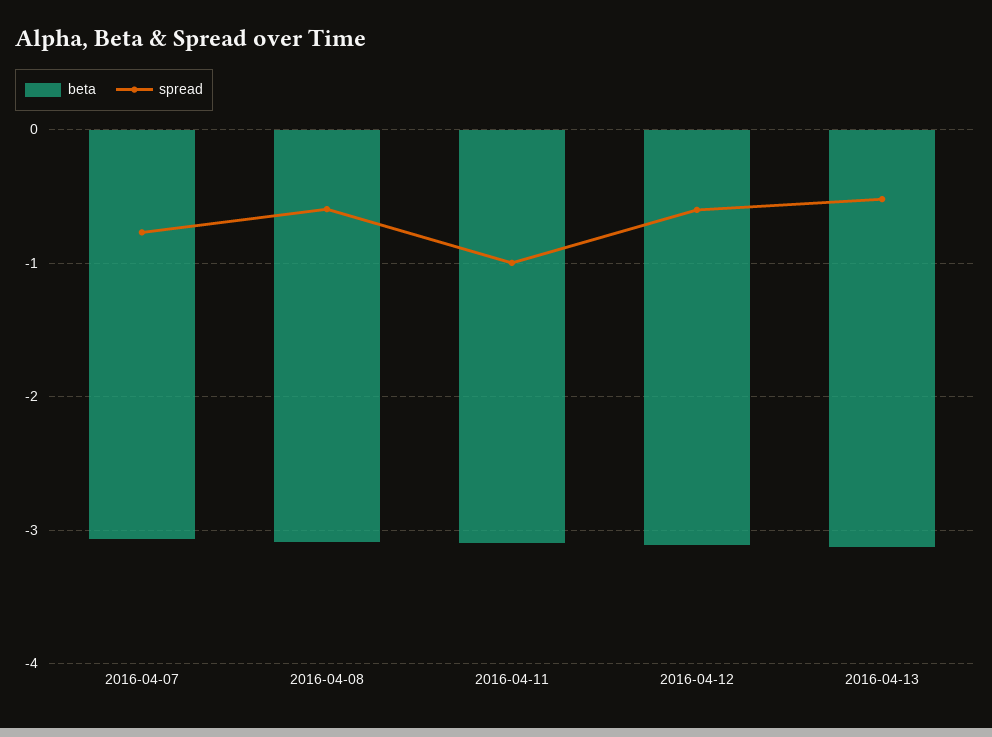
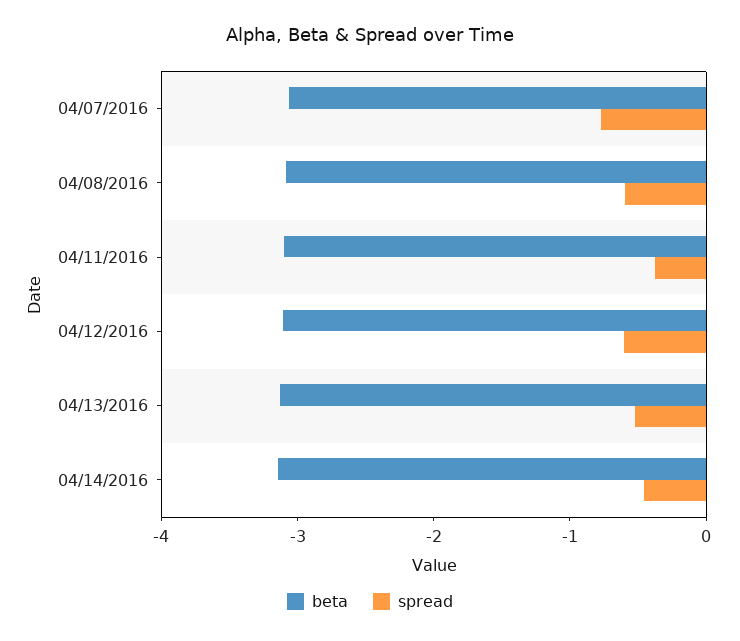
spread, 2016-04-11: -1 -> -0.4
beta, 04/14/2016: none -> -3.2
spread, 04/14/2016: none -> -0.4

